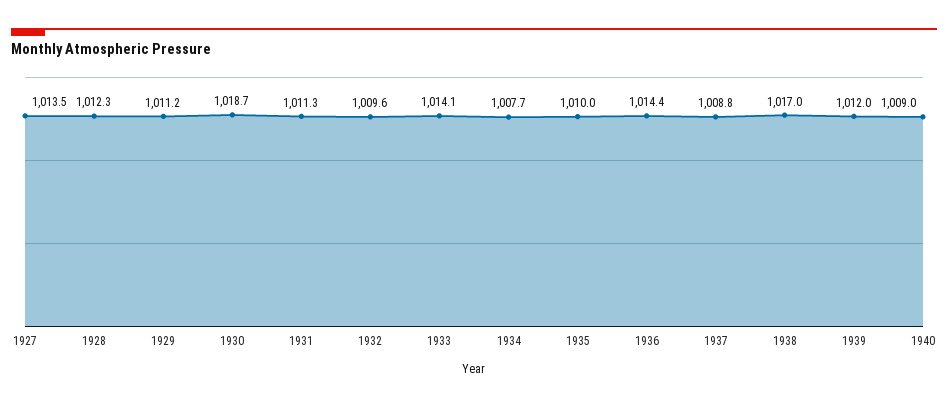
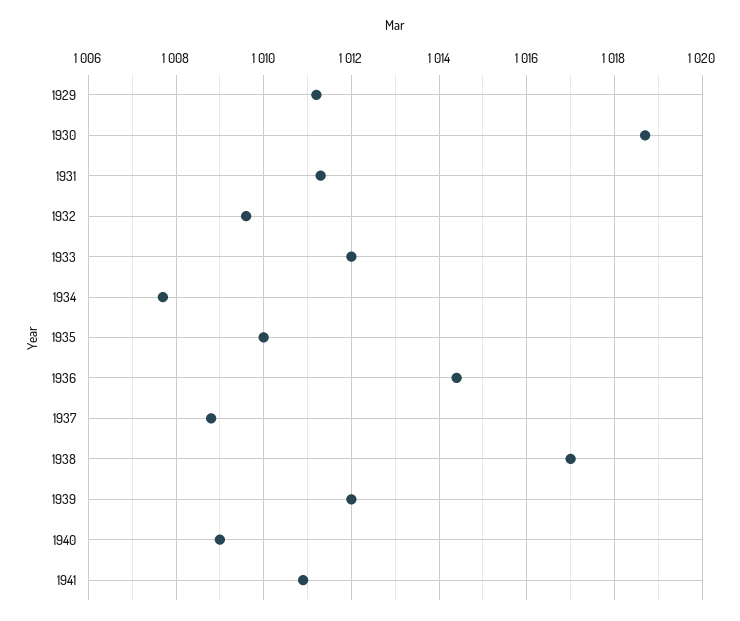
1927: 1013.5 -> none
1928: 1012.3 -> none
1933: 1014.1 -> 1012
1941: none -> 1011

